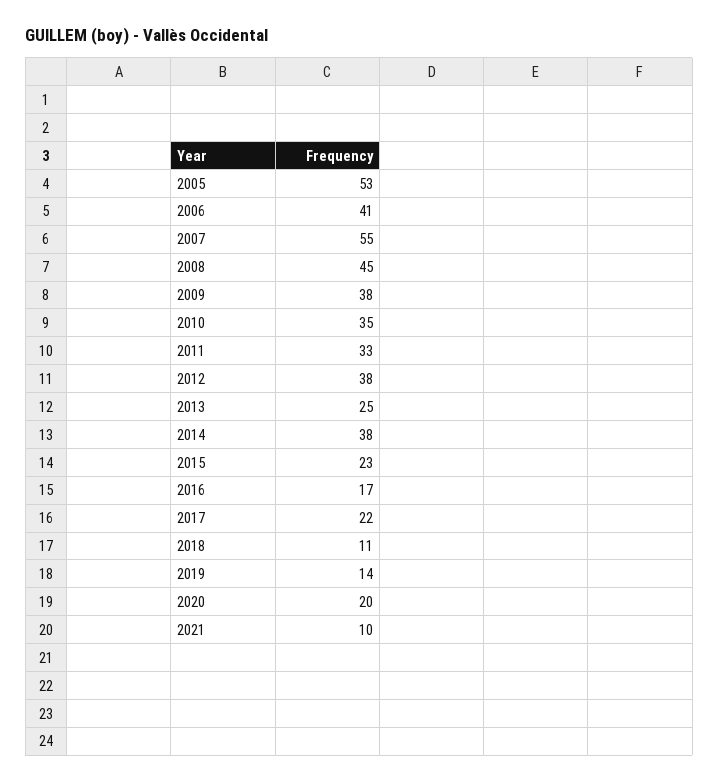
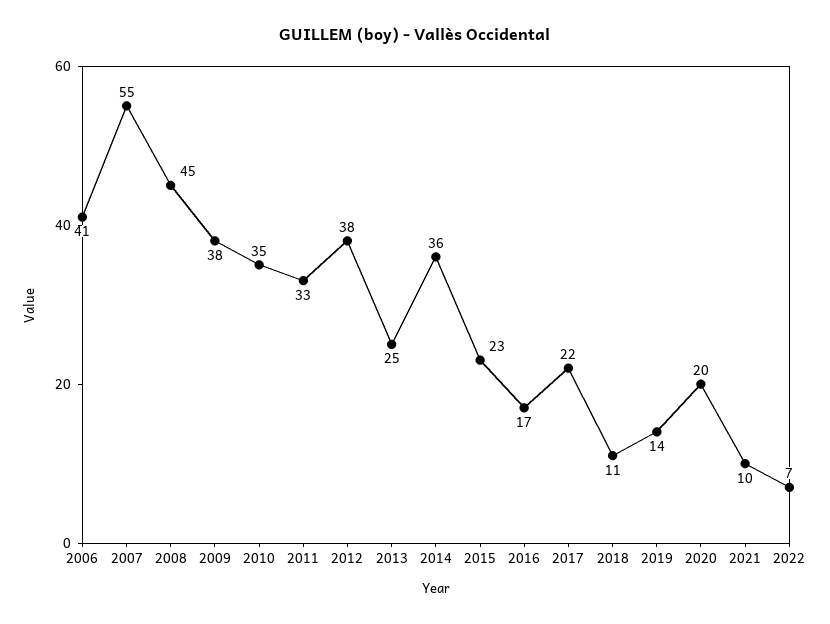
2005: 53 -> none
2014: 38 -> 36
2022: none -> 7

